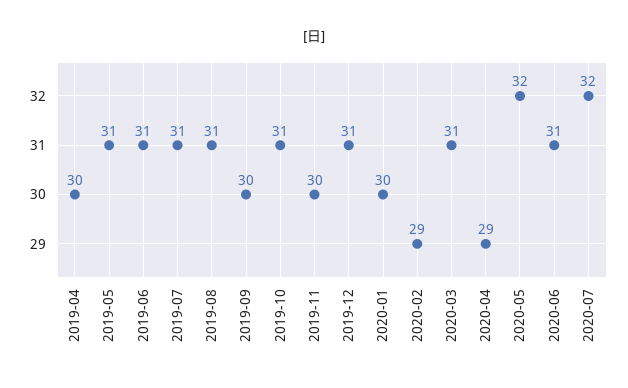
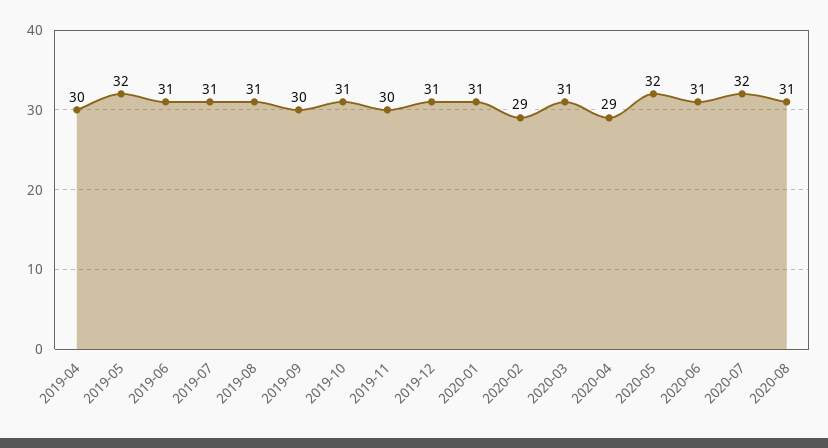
2019-05: 31 -> 32
2020-01: 30 -> 31
2020-08: none -> 31

